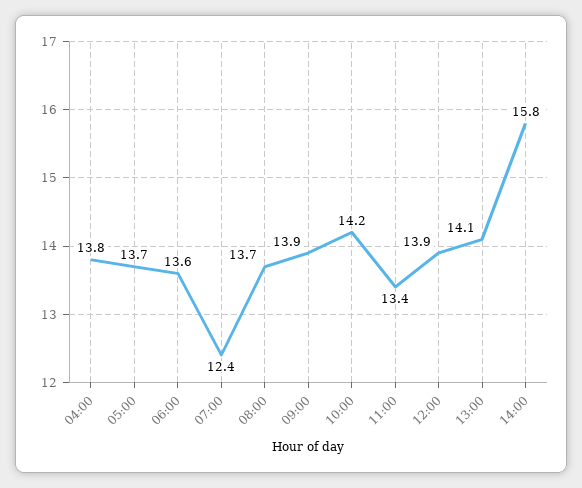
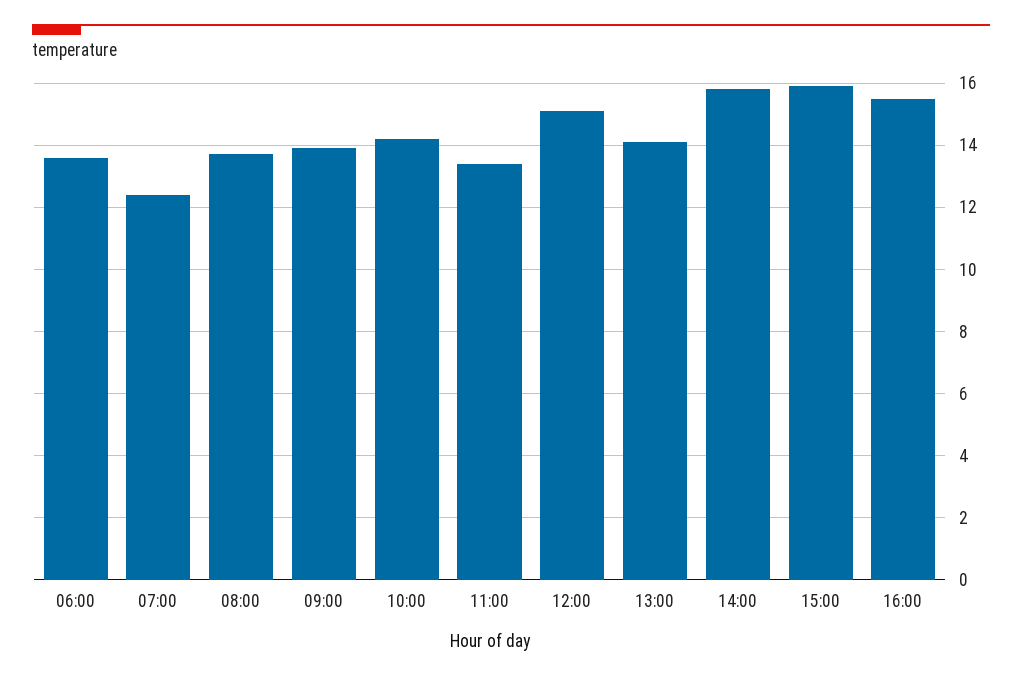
04:00: 13.8 -> none
05:00: 13.7 -> none
12:00: 13.9 -> 15
15:00: none -> 16
16:00: none -> 15.5

